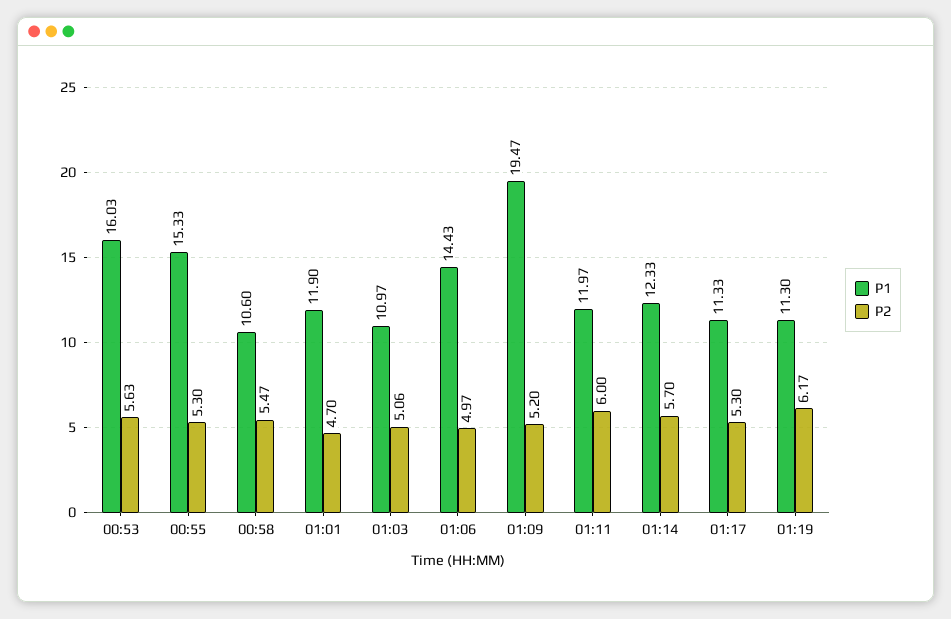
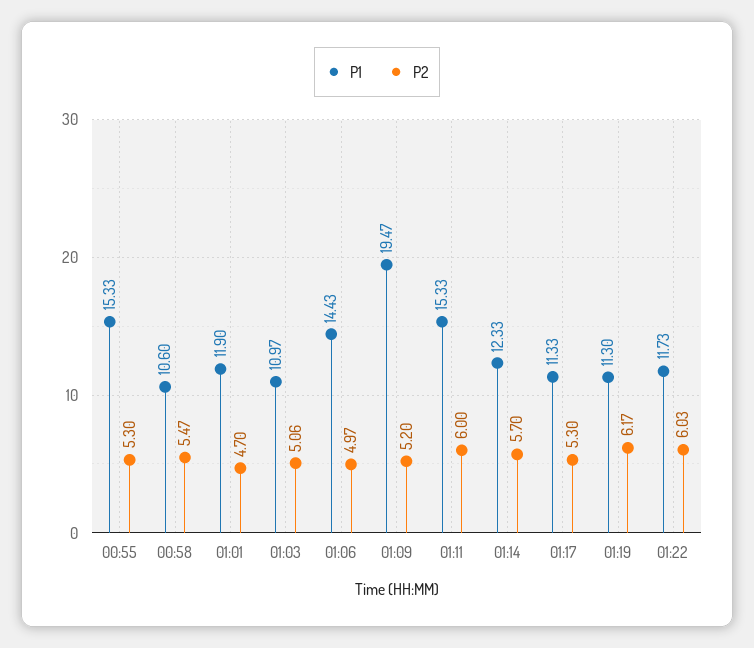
P1, 00:53: 16.03 -> none
P2, 00:53: 5.63 -> none
P1, 01:11: 11.97 -> 15.33
P1, 01:22: none -> 11.73
P2, 01:22: none -> 6.03

